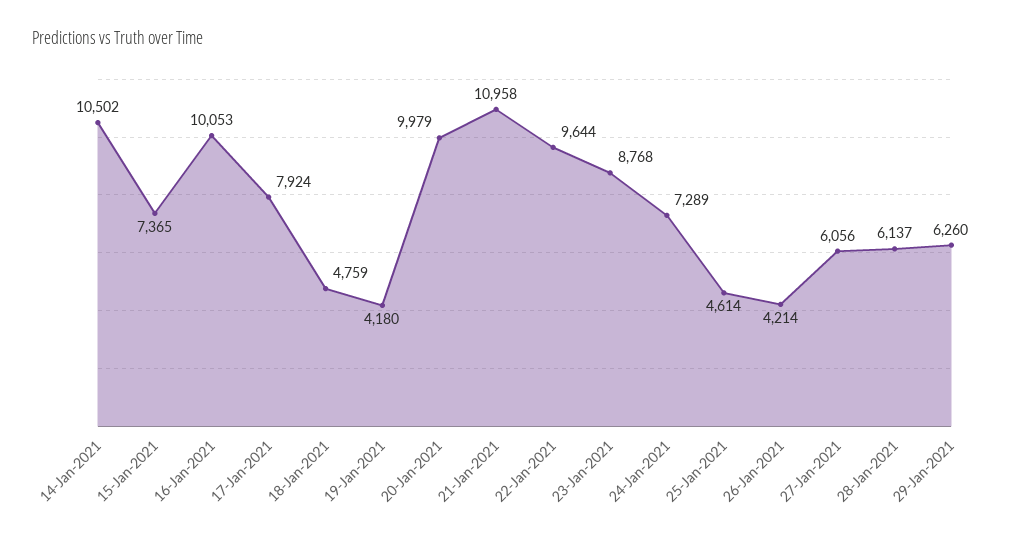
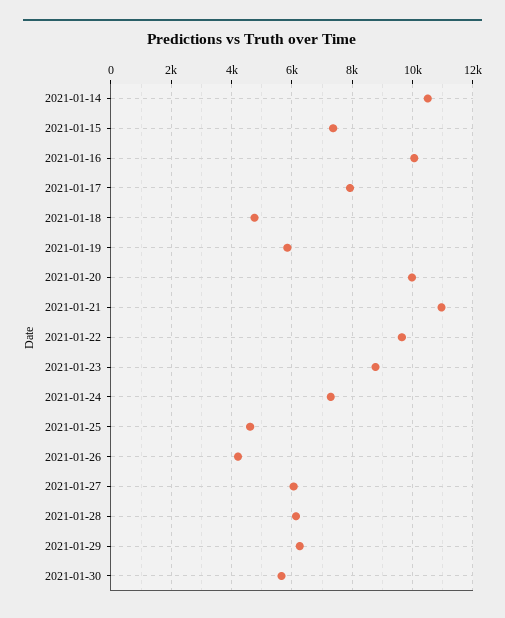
19-Jan-2021: 4180 -> 5800
2021-01-30: none -> 5600

